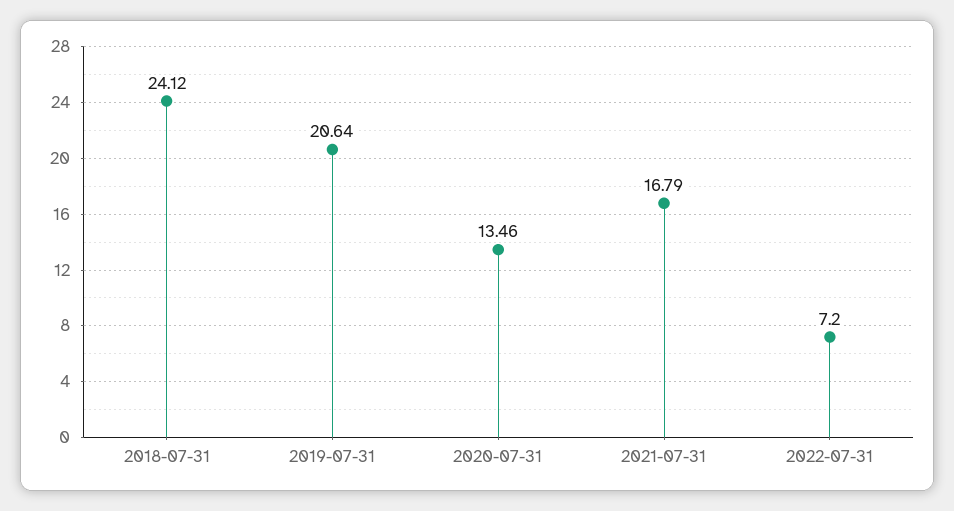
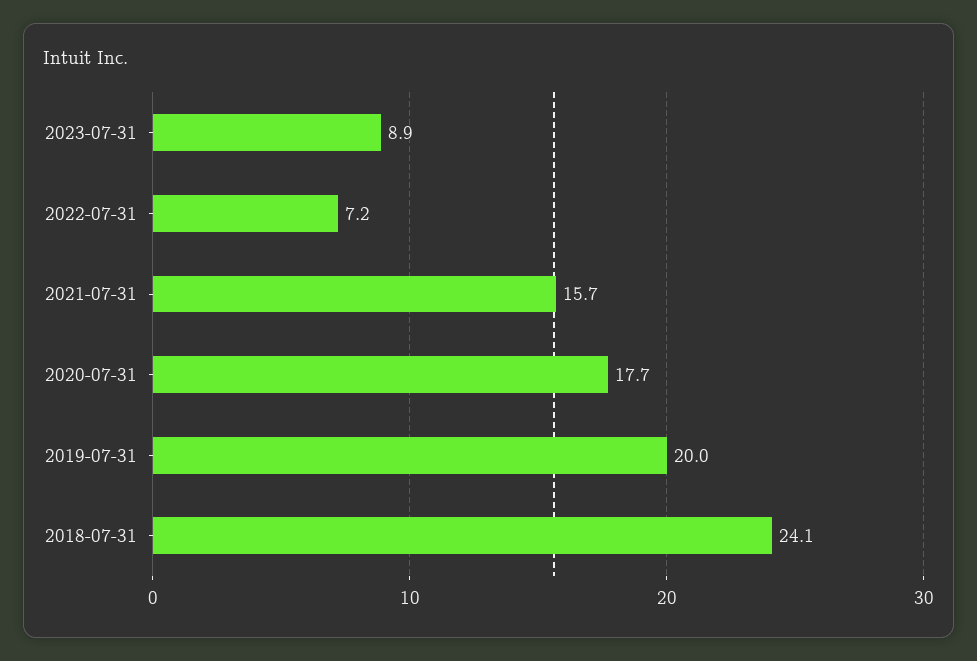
2019-07-31: 20.64 -> 20
2020-07-31: 13.46 -> 17.7
2021-07-31: 16.79 -> 15.7
2023-07-31: none -> 8.9

